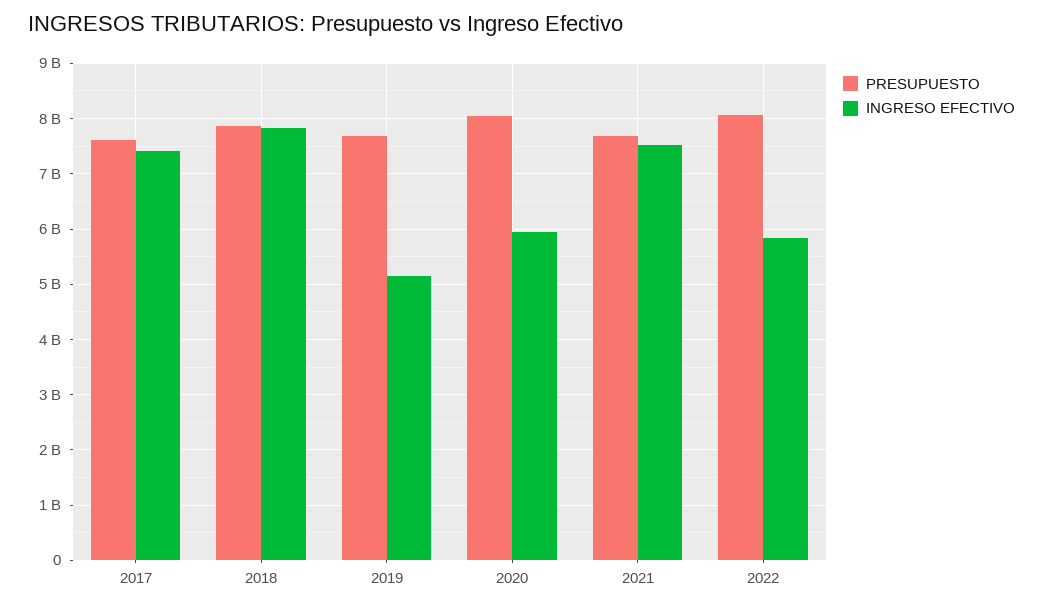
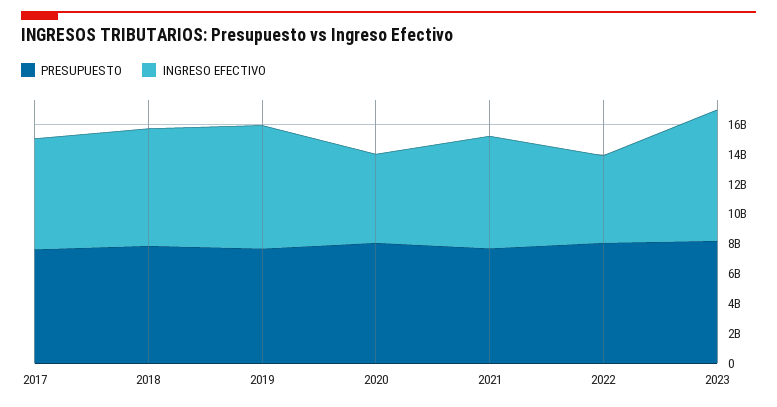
INGRESO EFECTIVO, 2019: 5200000000 -> 8000000000
PRESUPUESTO, 2023: none -> 8000000000
INGRESO EFECTIVO, 2023: none -> 9000000000

